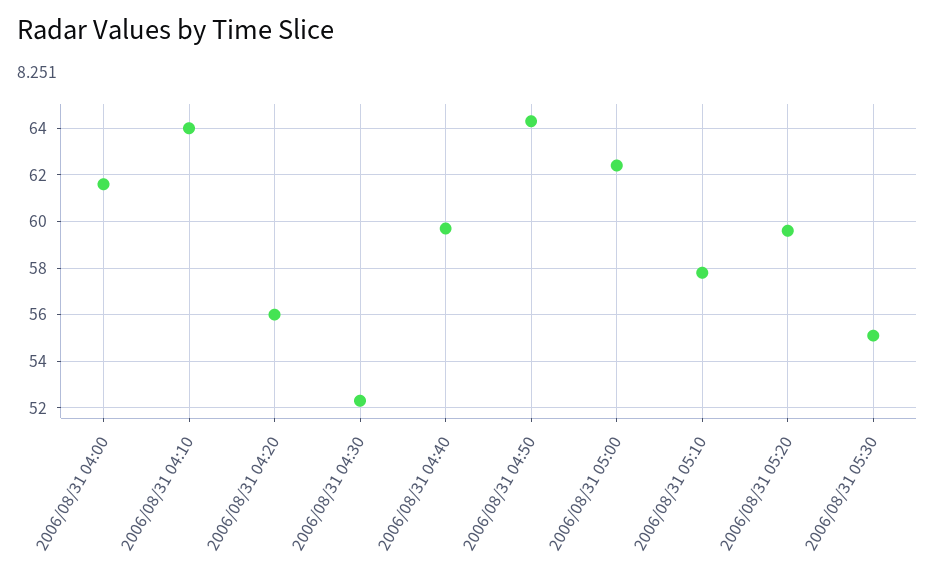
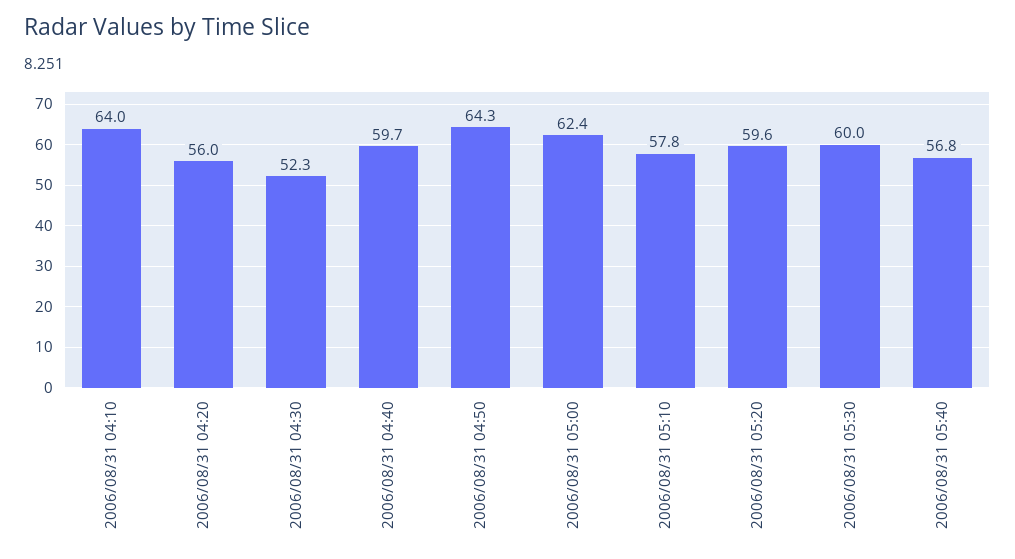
2006/08/31 04:00: 61.5 -> none
2006/08/31 05:30: 55 -> 60
2006/08/31 05:40: none -> 56.8

